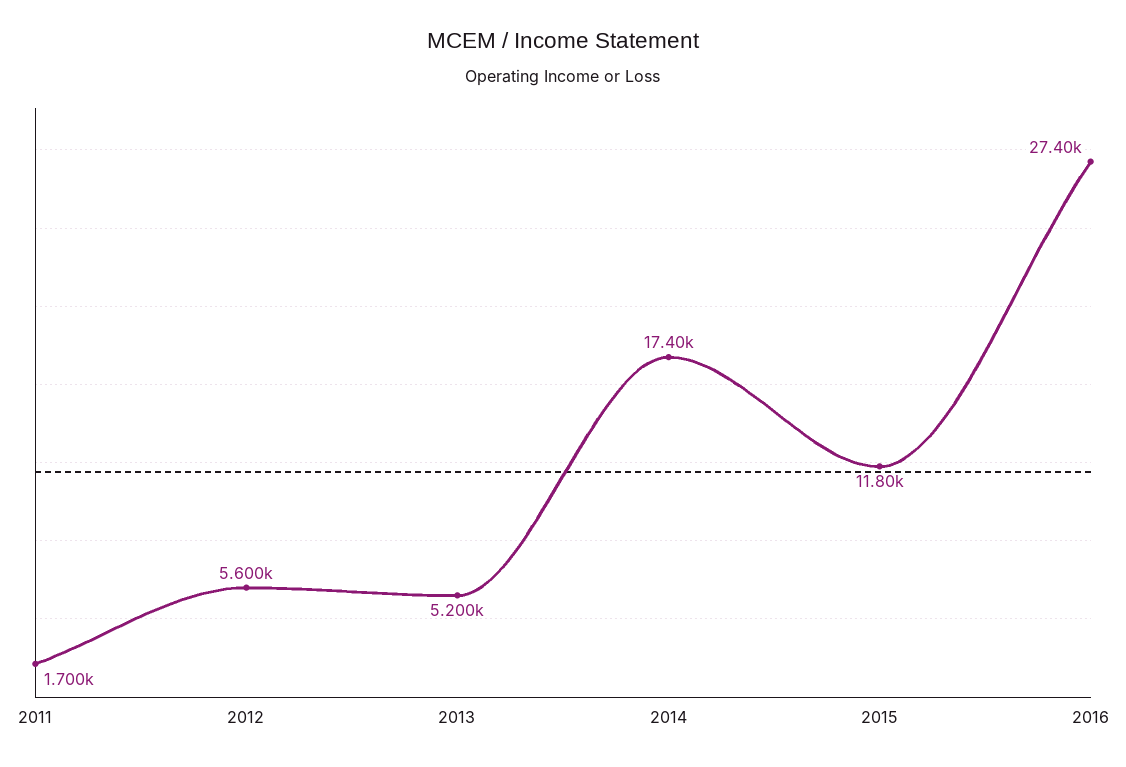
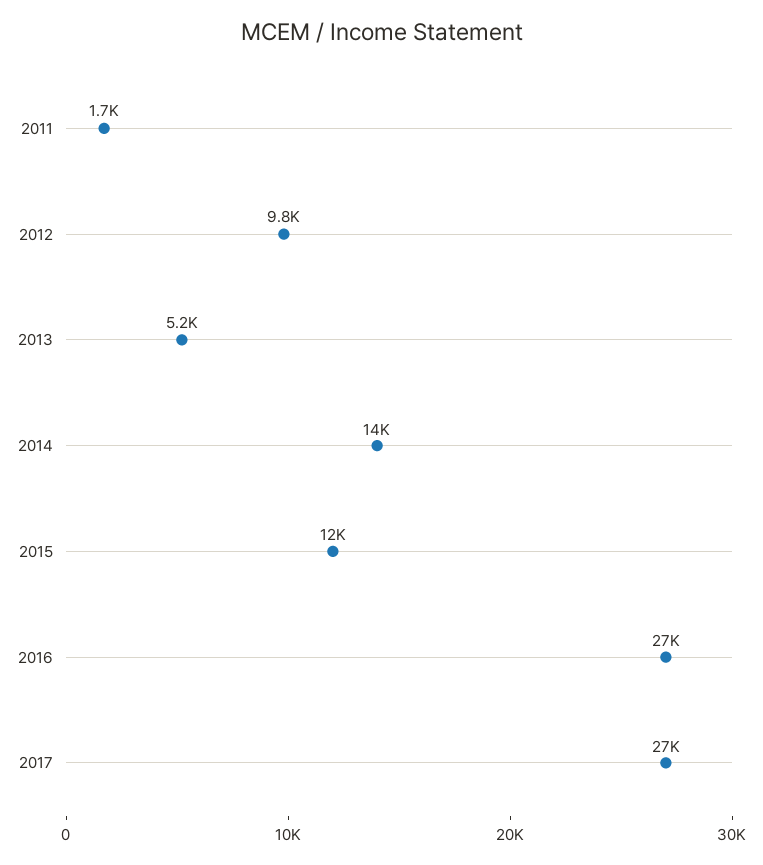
2012: 5600 -> 9800
2014: 17400 -> 14000
2017: none -> 27000

